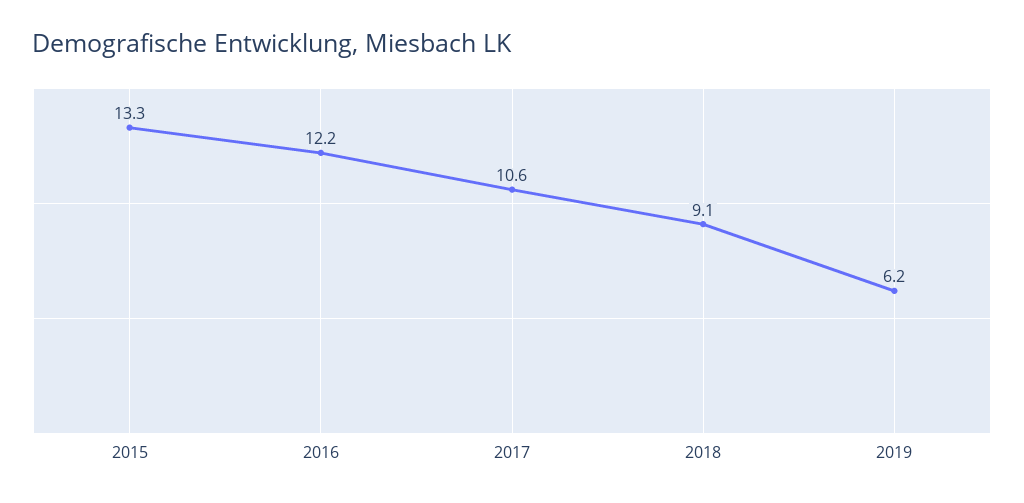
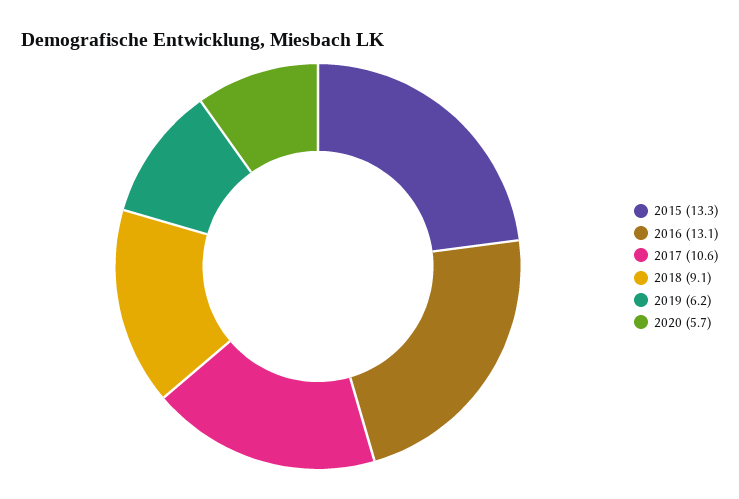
2016: 12.2 -> 13.1
2020: none -> 5.7

